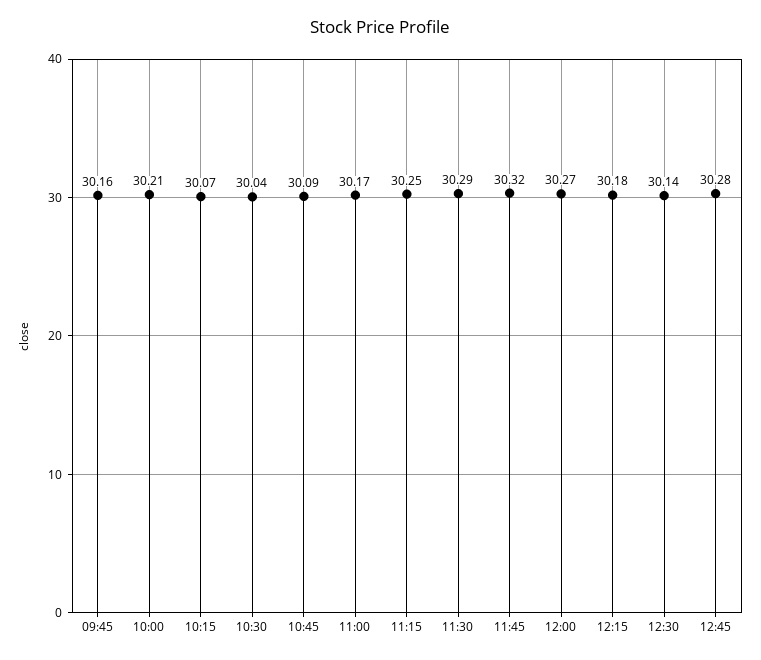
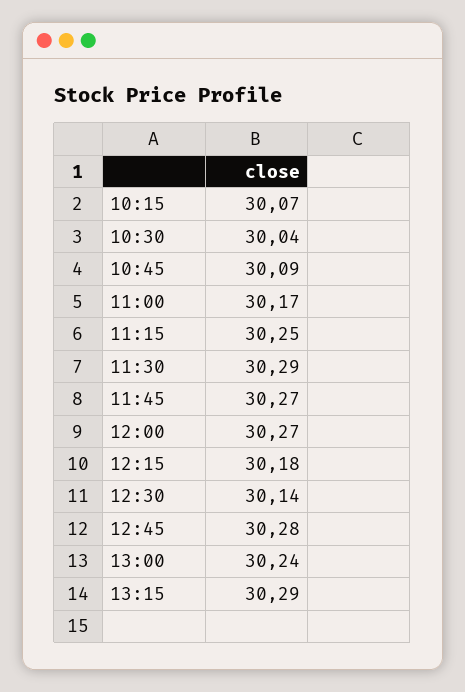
09:45: 30.16 -> none
10:00: 30.21 -> none
11:45: 30.32 -> 30.27
13:00: none -> 30.24
13:15: none -> 30.29

